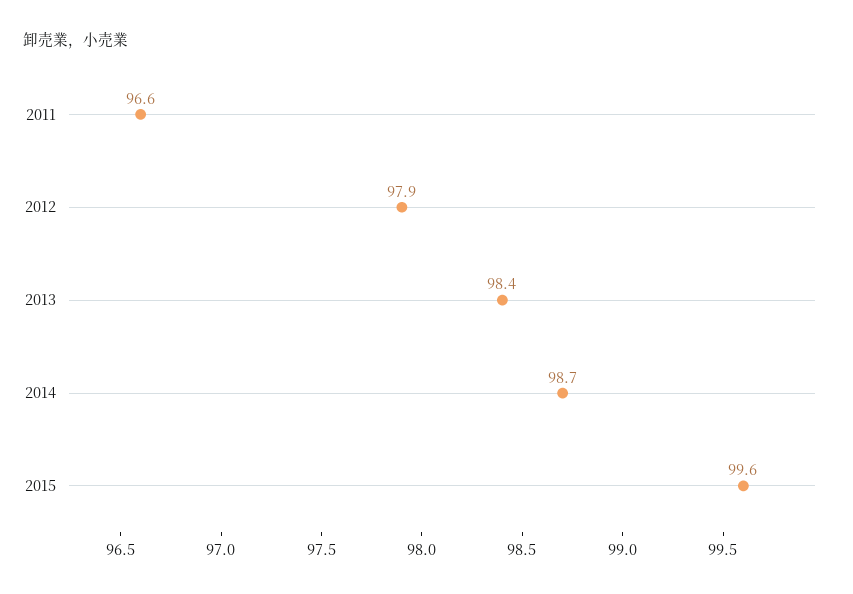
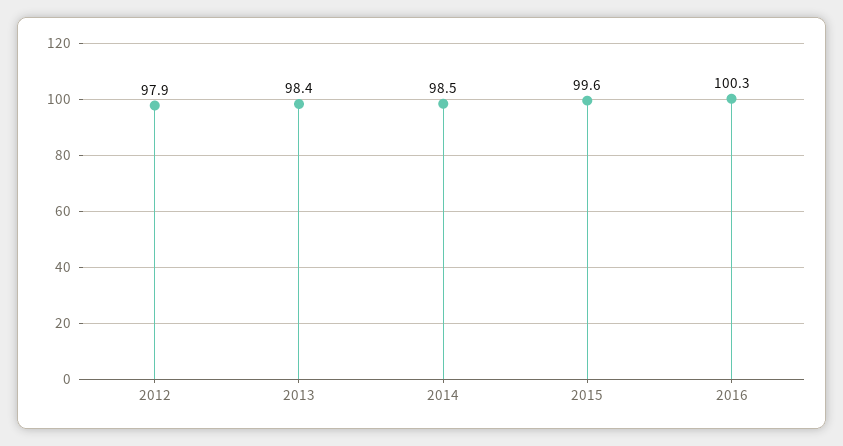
2011: 96.6 -> none
2014: 98.7 -> 98.5
2016: none -> 100.3

